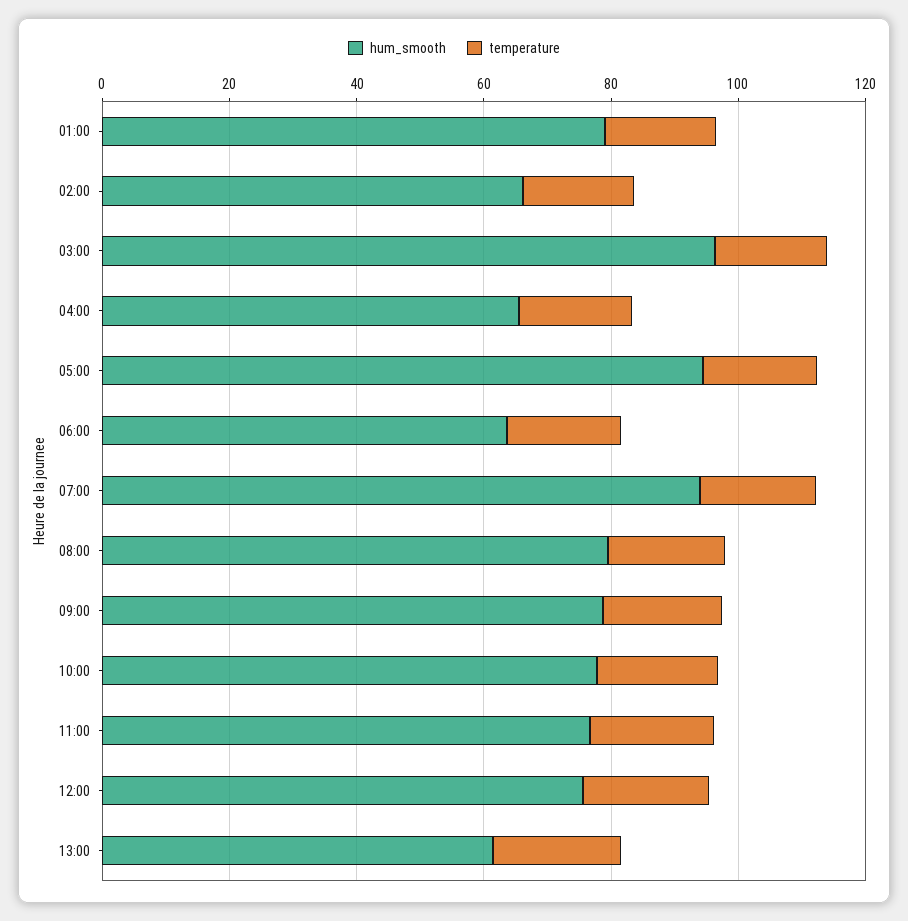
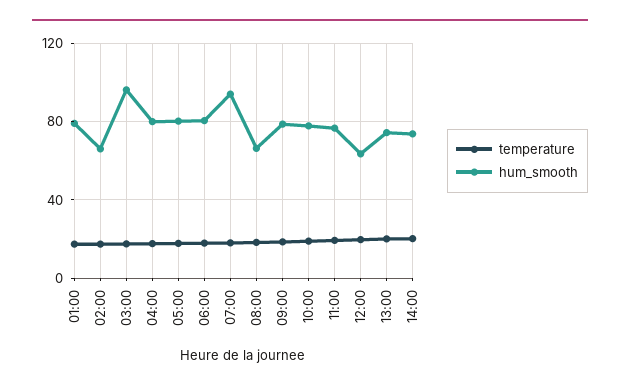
hum_smooth, 04:00: 65 -> 80
hum_smooth, 05:00: 95 -> 80
hum_smooth, 06:00: 65 -> 80
hum_smooth, 08:00: 80 -> 65
hum_smooth, 12:00: 75 -> 65
hum_smooth, 13:00: 60 -> 75
temperature, 14:00: none -> 20
hum_smooth, 14:00: none -> 75

